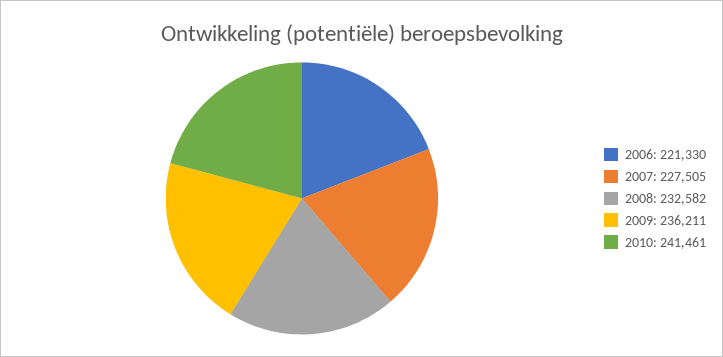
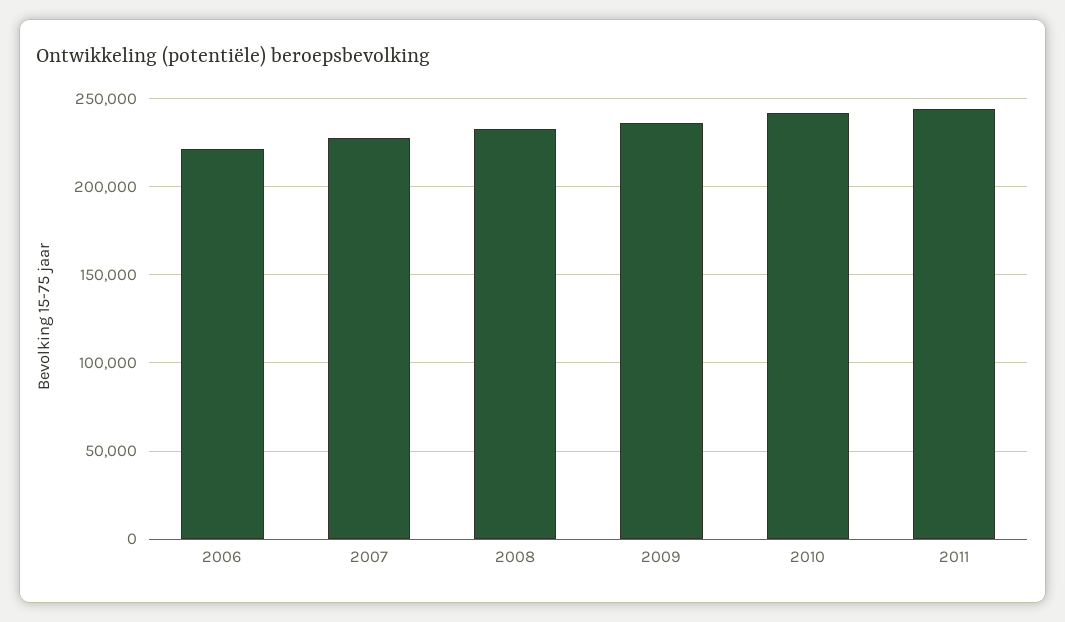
2011: none -> 245000

